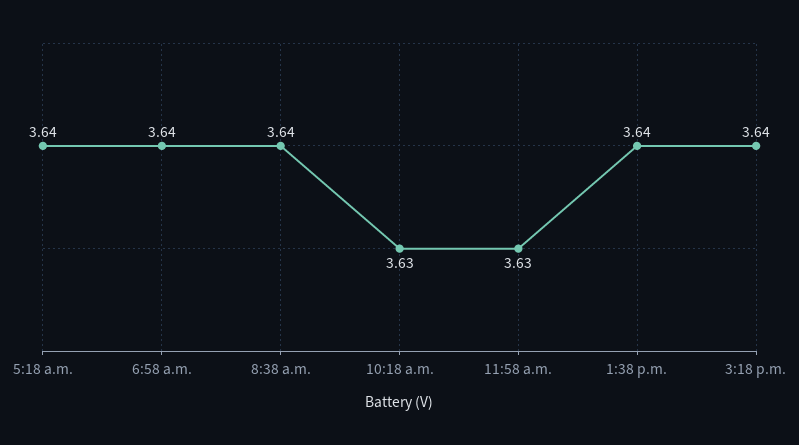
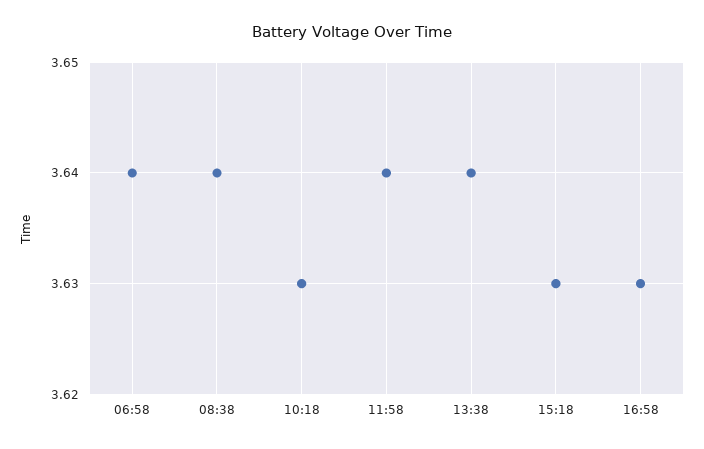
5:18 a.m.: 3.64 -> none
11:58 a.m.: 3.63 -> 3.64
3:18 p.m.: 3.64 -> 3.63
16:58: none -> 3.63

